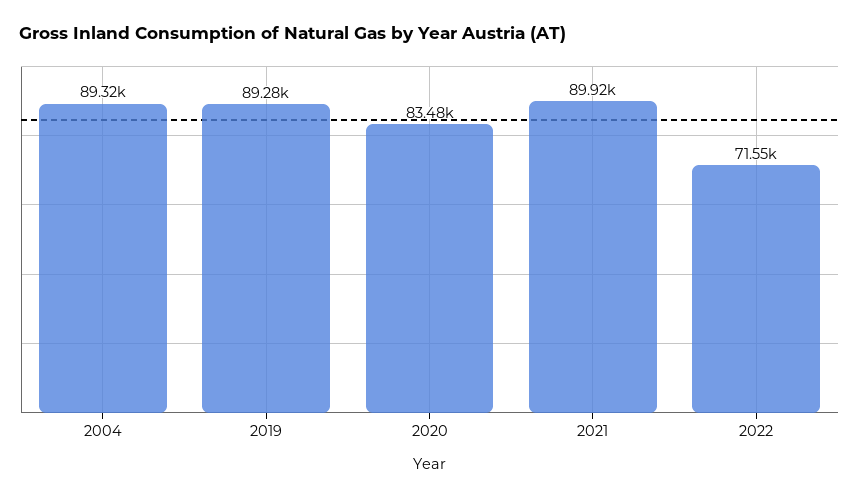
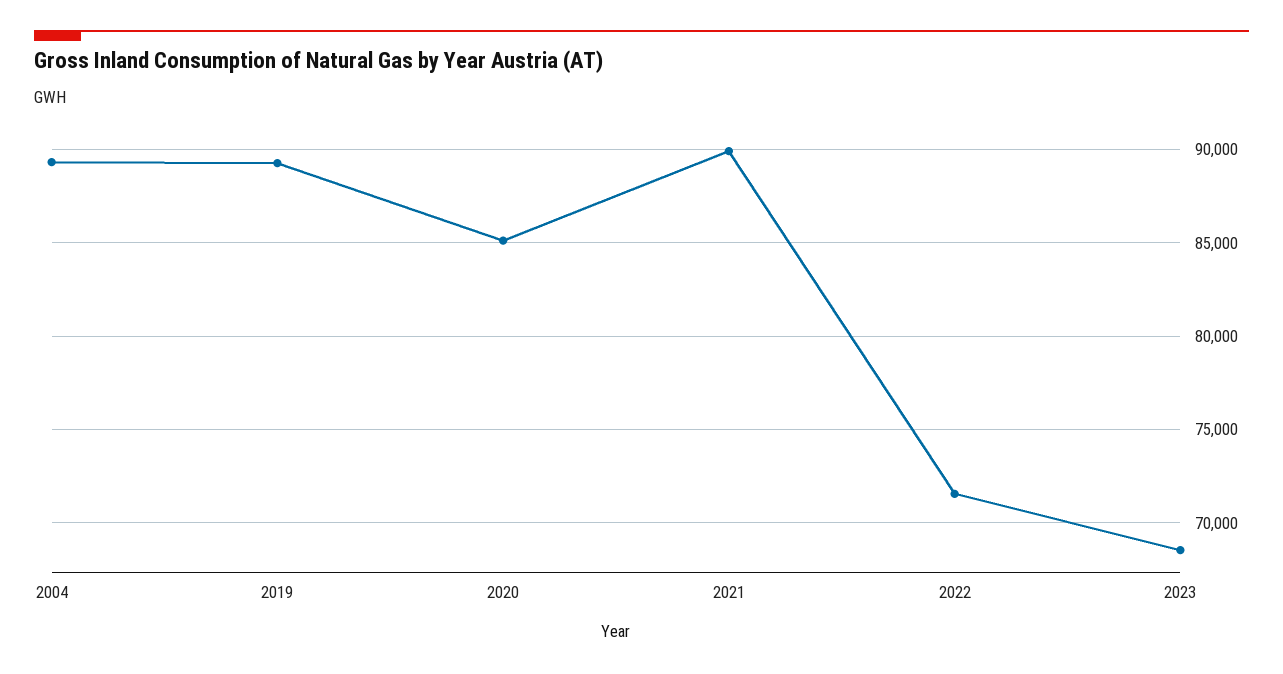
2020: 83480 -> 85000
2023: none -> 68500

